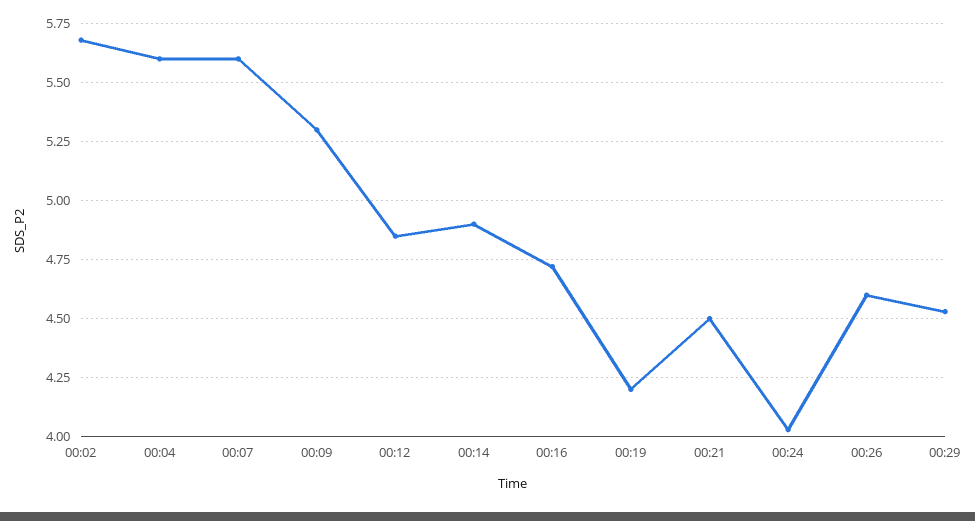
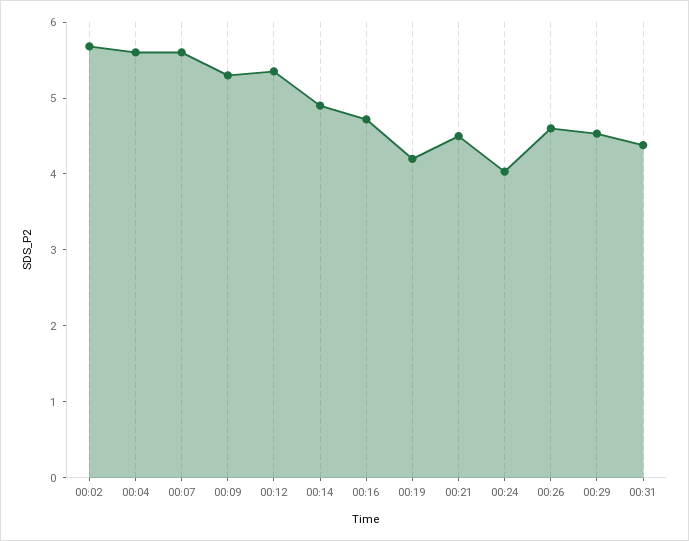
00:12: 4.85 -> 5.4
00:31: none -> 4.4

